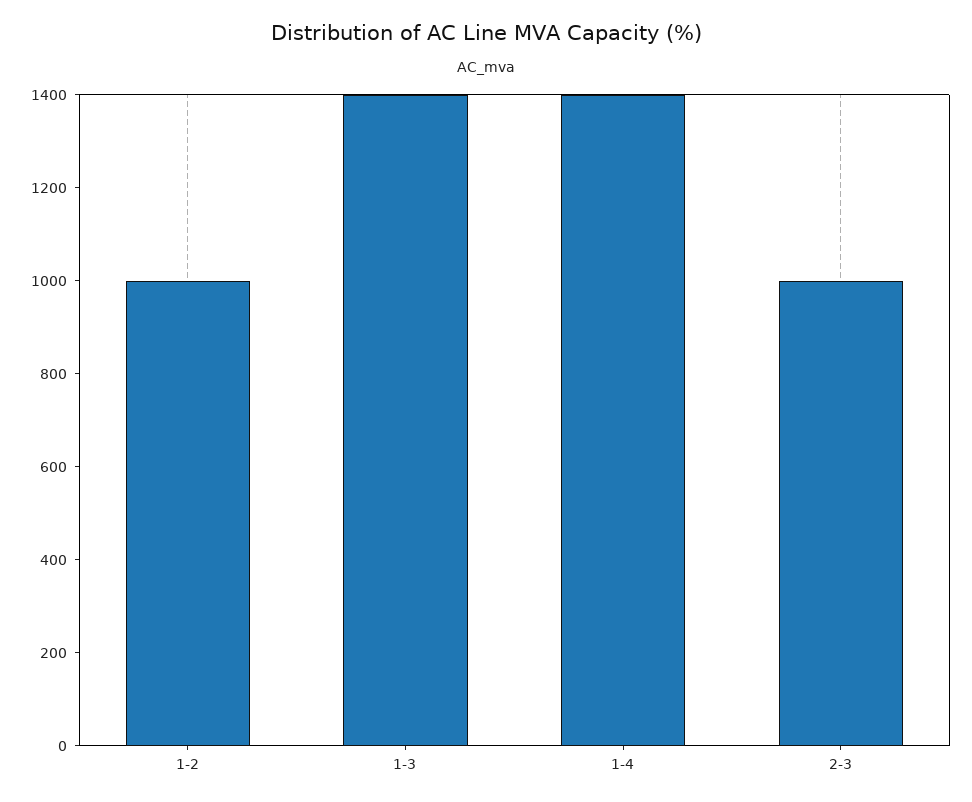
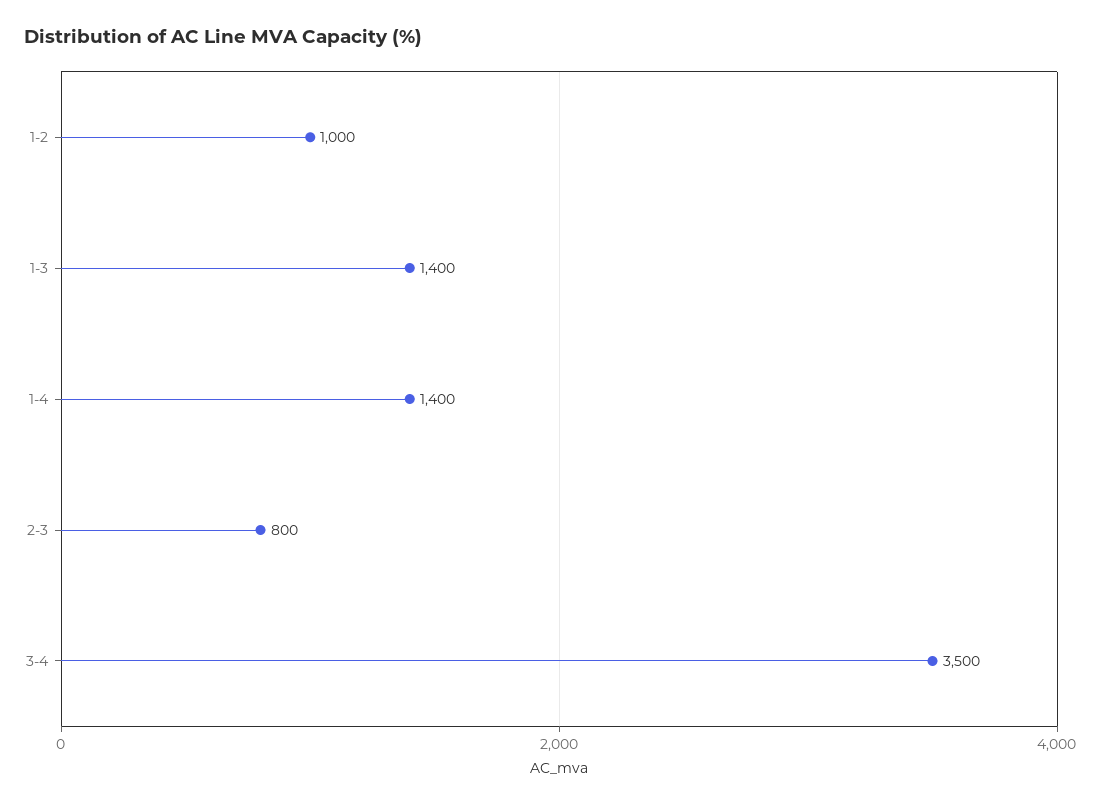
2-3: 1000 -> 800
3-4: none -> 3500

